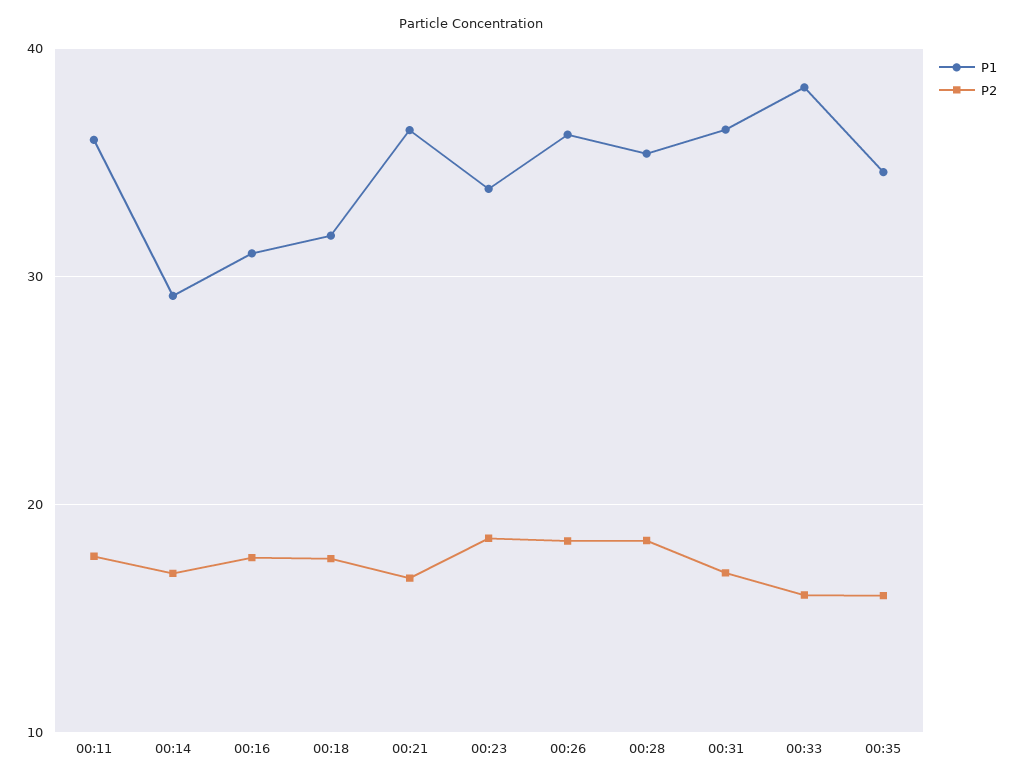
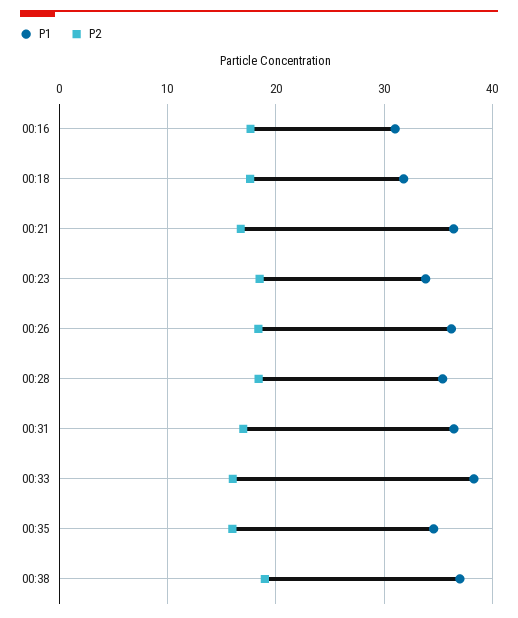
P1, 00:11: 36 -> none
P2, 00:11: 18 -> none
P1, 00:14: 29 -> none
P2, 00:14: 17 -> none
P1, 00:38: none -> 37
P2, 00:38: none -> 19

